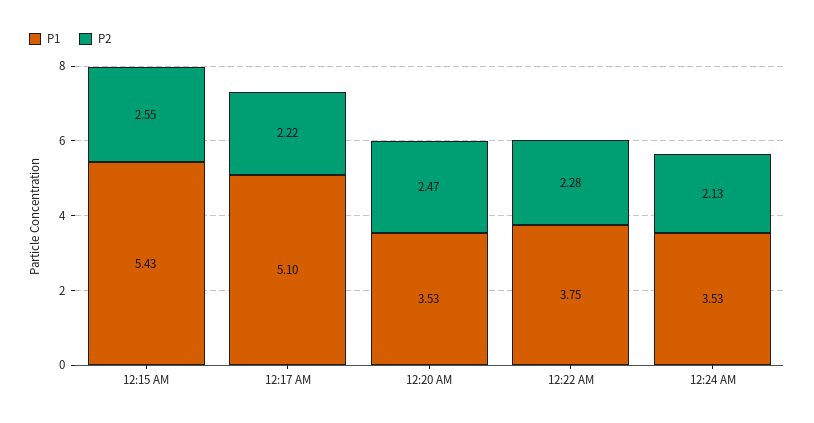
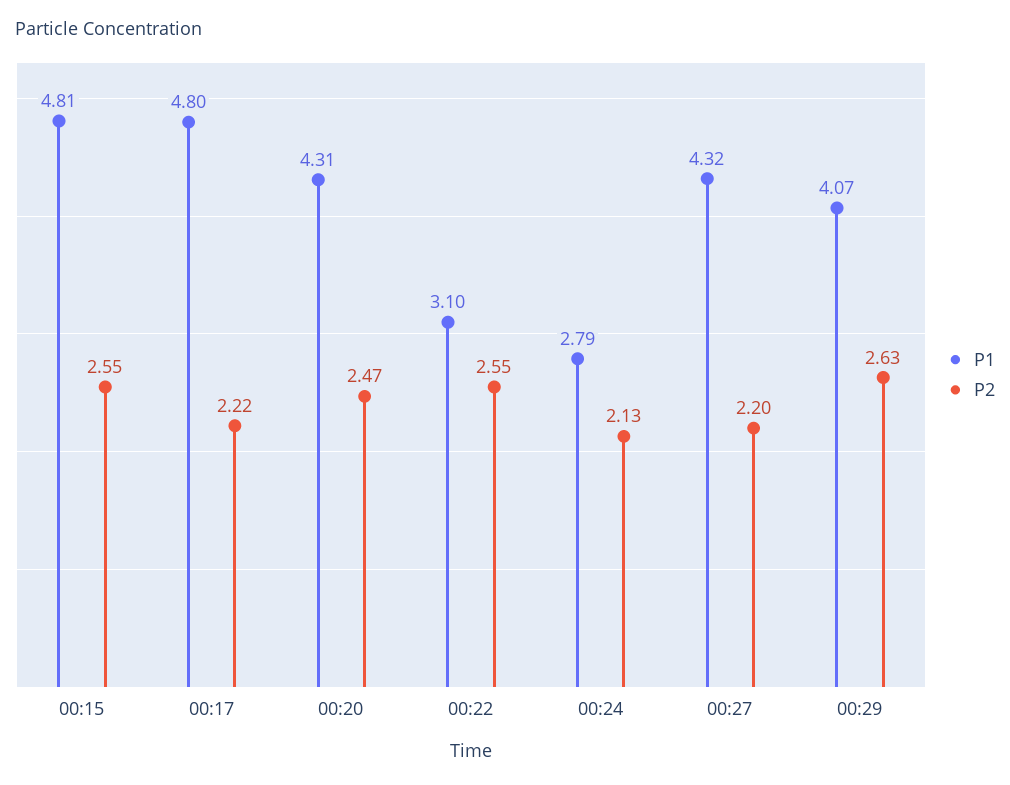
P1, 12:15 AM: 5.43 -> 4.81
P1, 12:17 AM: 5.1 -> 4.8
P1, 12:20 AM: 3.53 -> 4.31
P1, 12:22 AM: 3.75 -> 3.1
P2, 12:22 AM: 2.28 -> 2.55
P1, 12:24 AM: 3.53 -> 2.79
P1, 00:27: none -> 4.32
P2, 00:27: none -> 2.2
P1, 00:29: none -> 4.07
P2, 00:29: none -> 2.63

